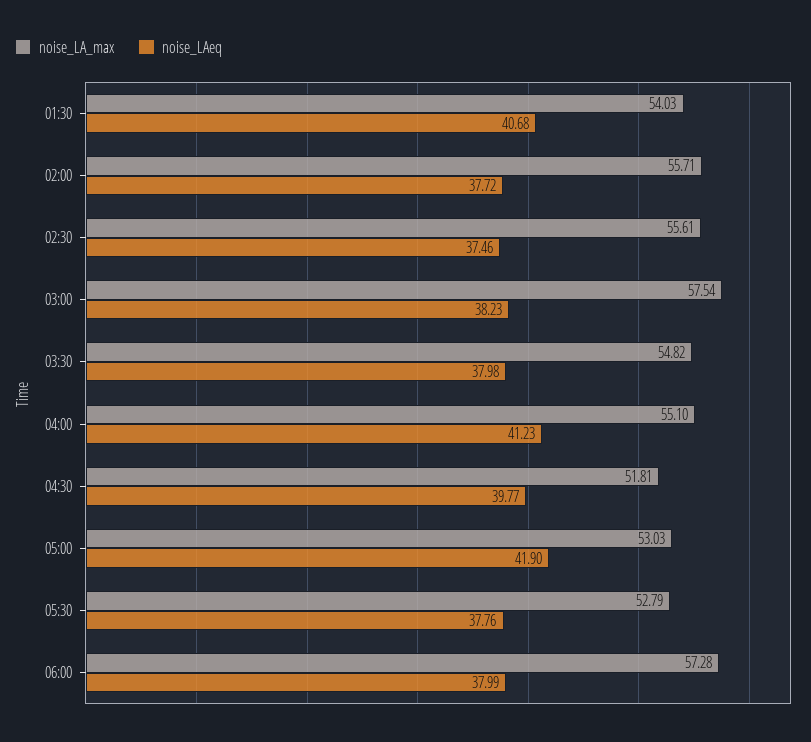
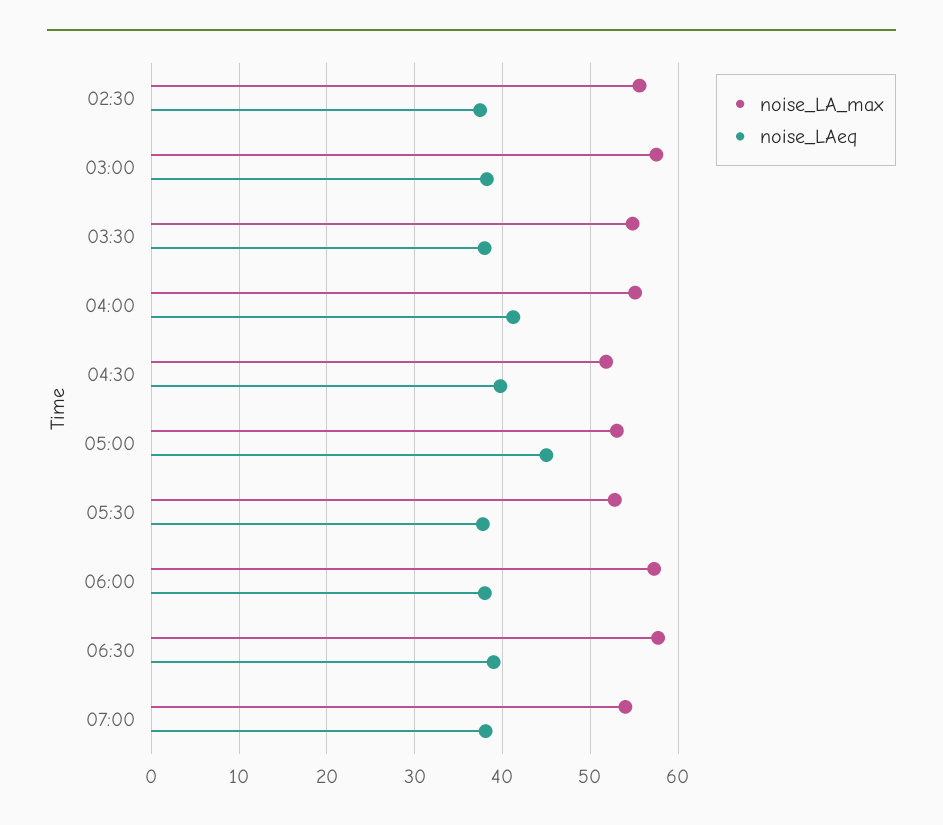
noise_LA_max, 01:30: 54.03 -> none
noise_LAeq, 01:30: 40.68 -> none
noise_LA_max, 02:00: 55.71 -> none
noise_LAeq, 02:00: 37.72 -> none
noise_LAeq, 05:00: 41.9 -> 45
noise_LA_max, 06:30: none -> 58
noise_LAeq, 06:30: none -> 39
noise_LA_max, 07:00: none -> 54
noise_LAeq, 07:00: none -> 38

